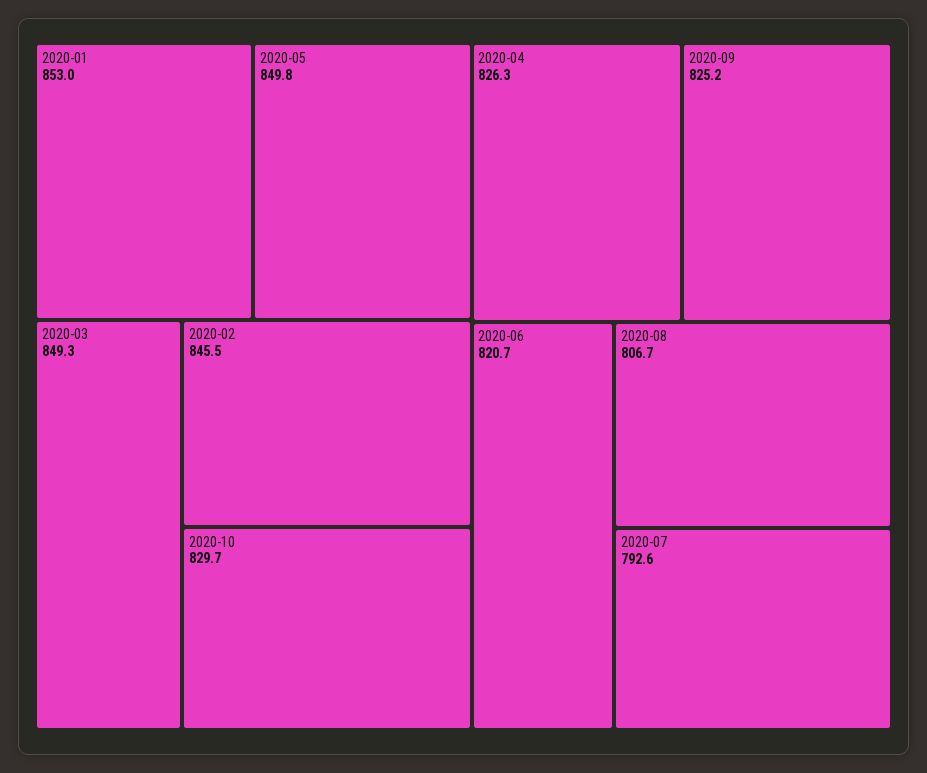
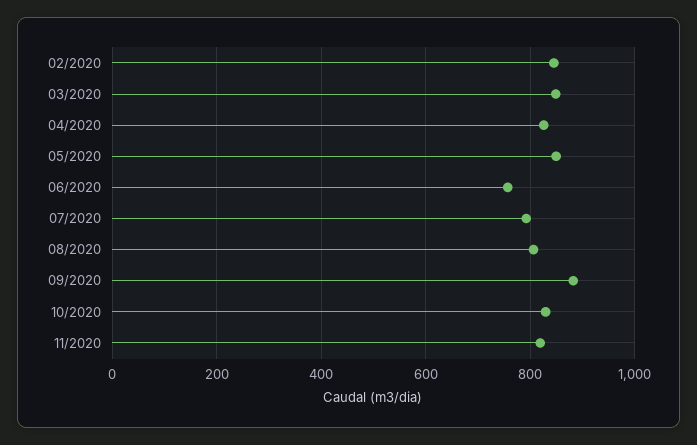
2020-01: 853 -> none
2020-09: 825.2 -> 880
2020-06: 820.7 -> 760
11/2020: none -> 820

